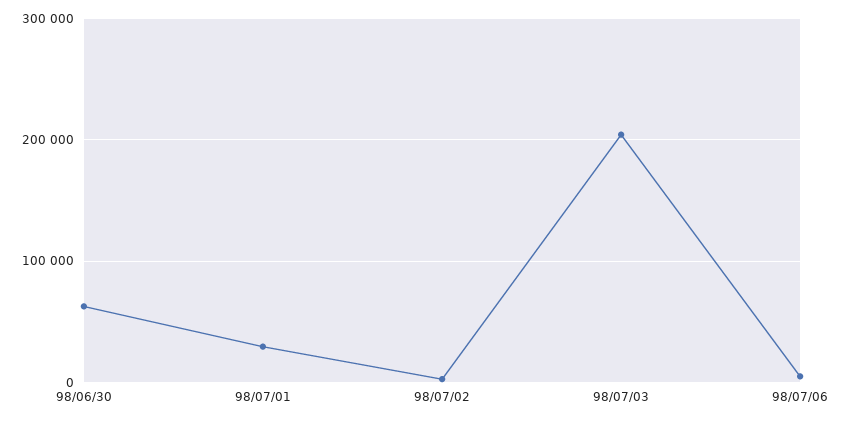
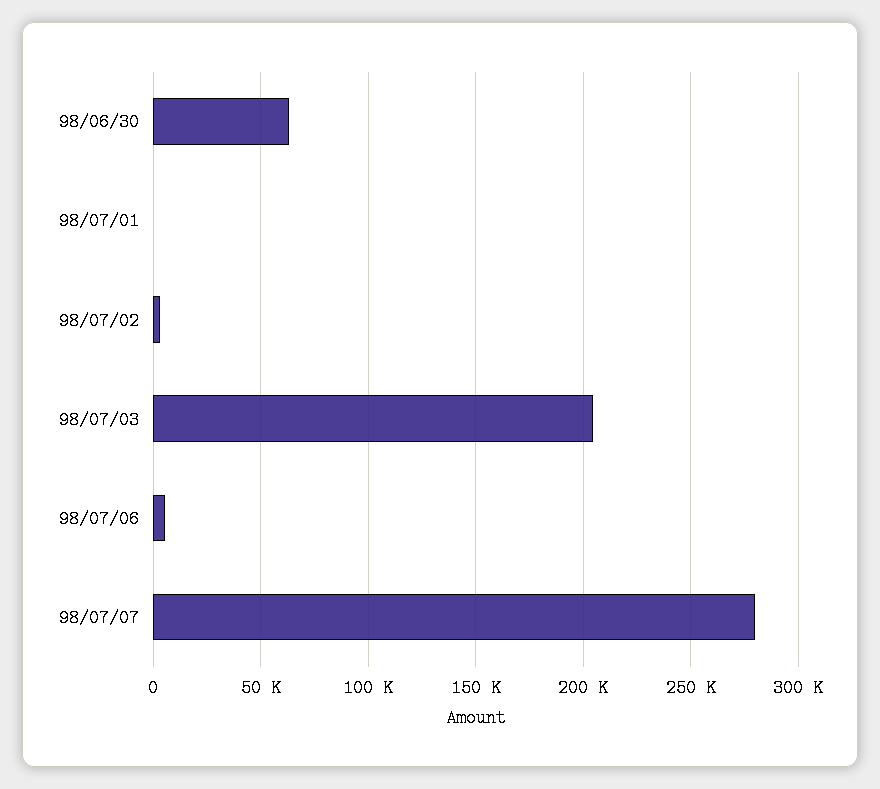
98/07/01: 30000 -> 0
98/07/07: none -> 280000

